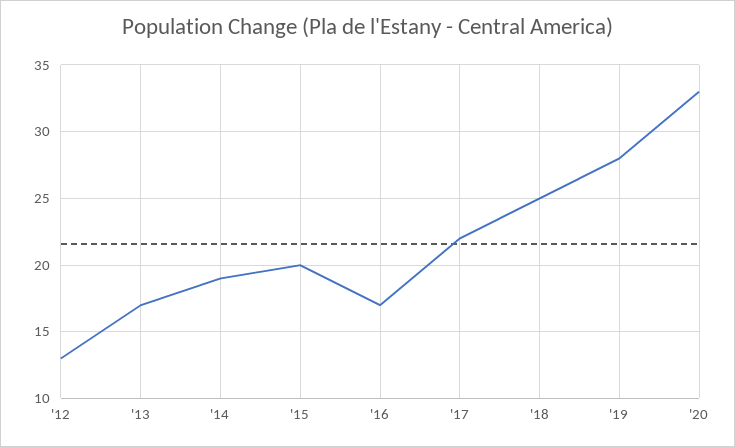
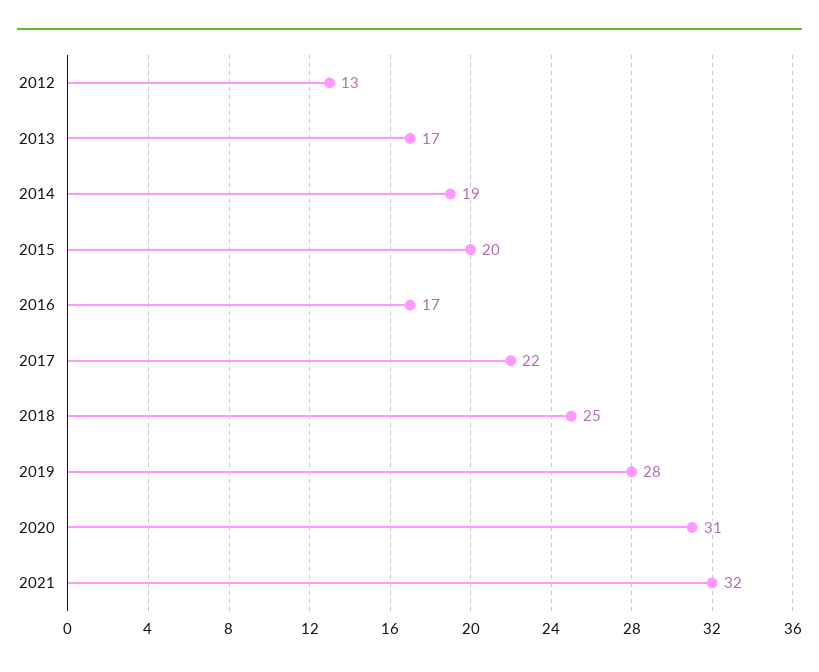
'20: 33 -> 31
2021: none -> 32

